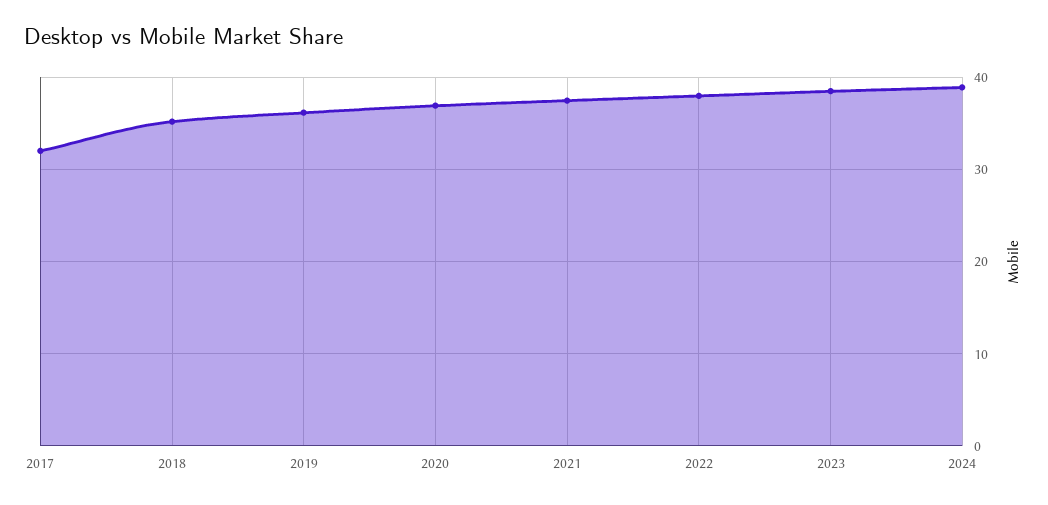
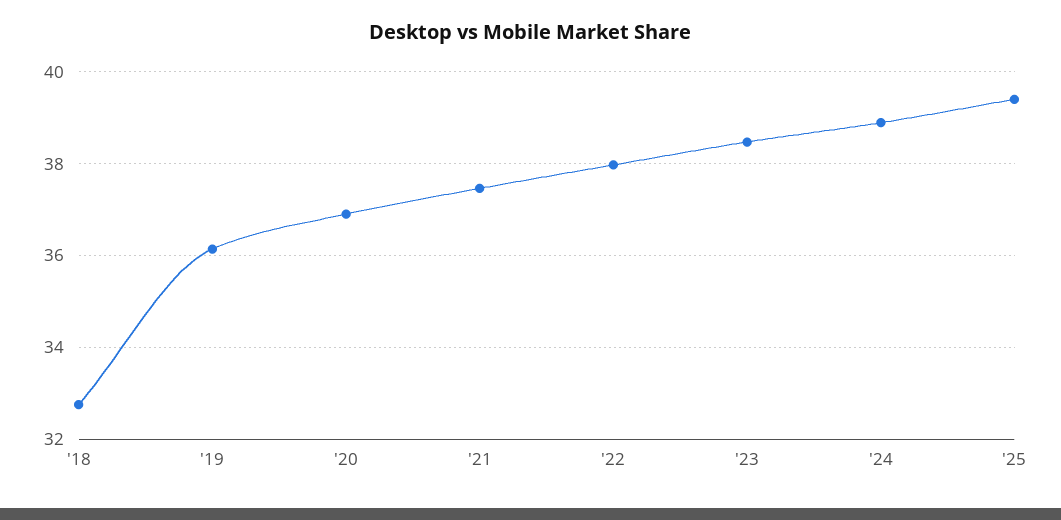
2017: 32 -> none
2018: 35 -> 32.8
'25: none -> 39.4

